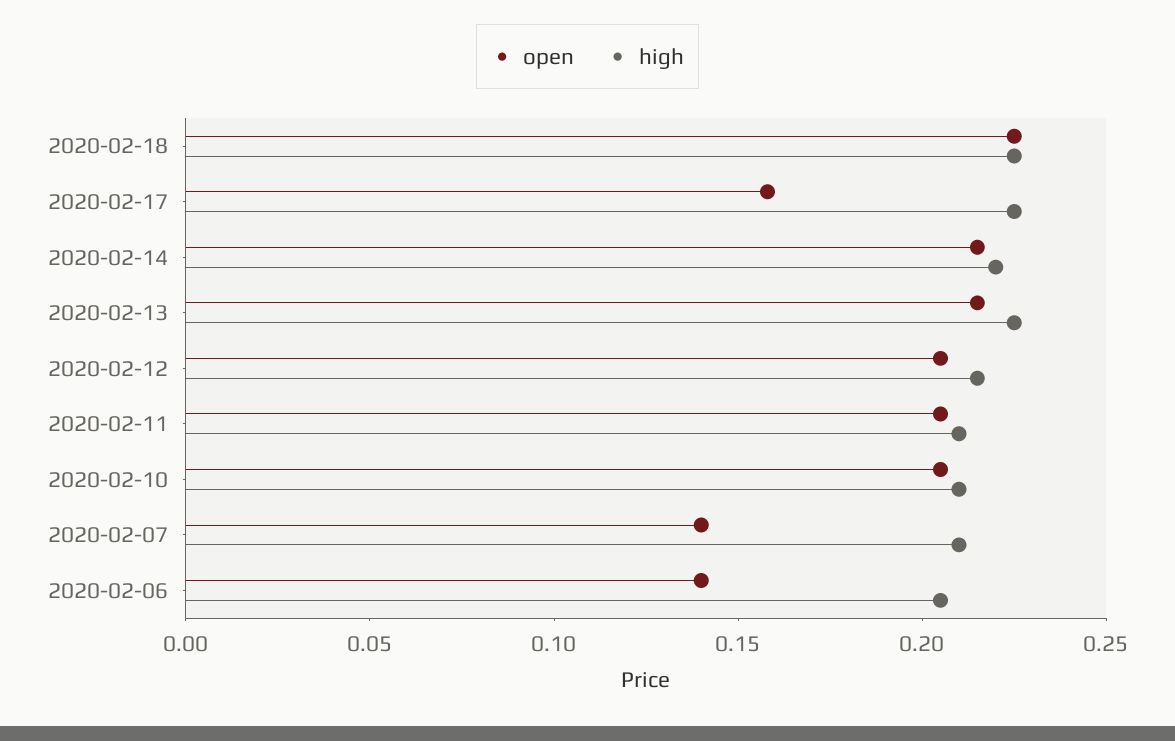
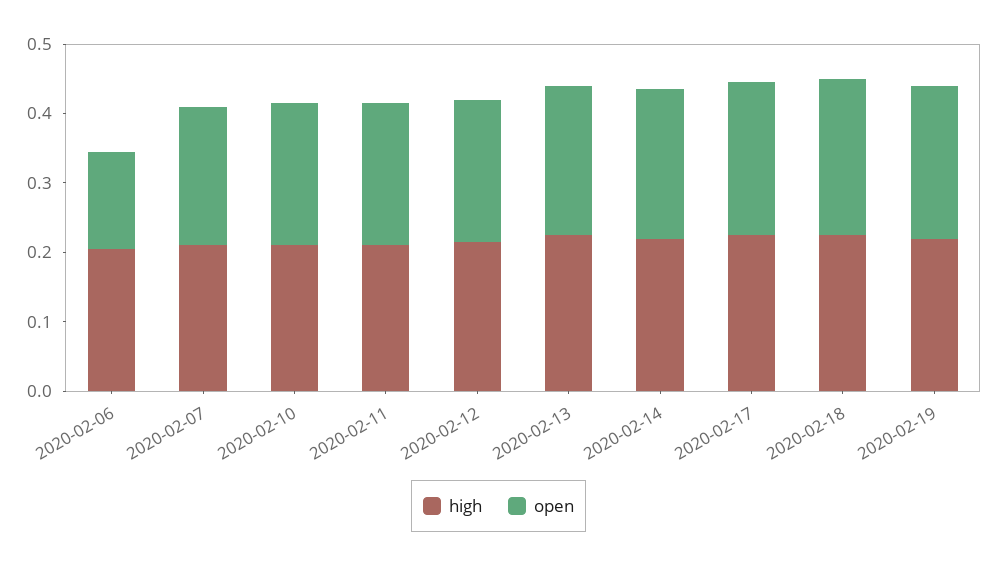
open, 2020-02-17: 0.16 -> 0.22
open, 2020-02-07: 0.14 -> 0.2
high, 2020-02-19: none -> 0.22
open, 2020-02-19: none -> 0.22

